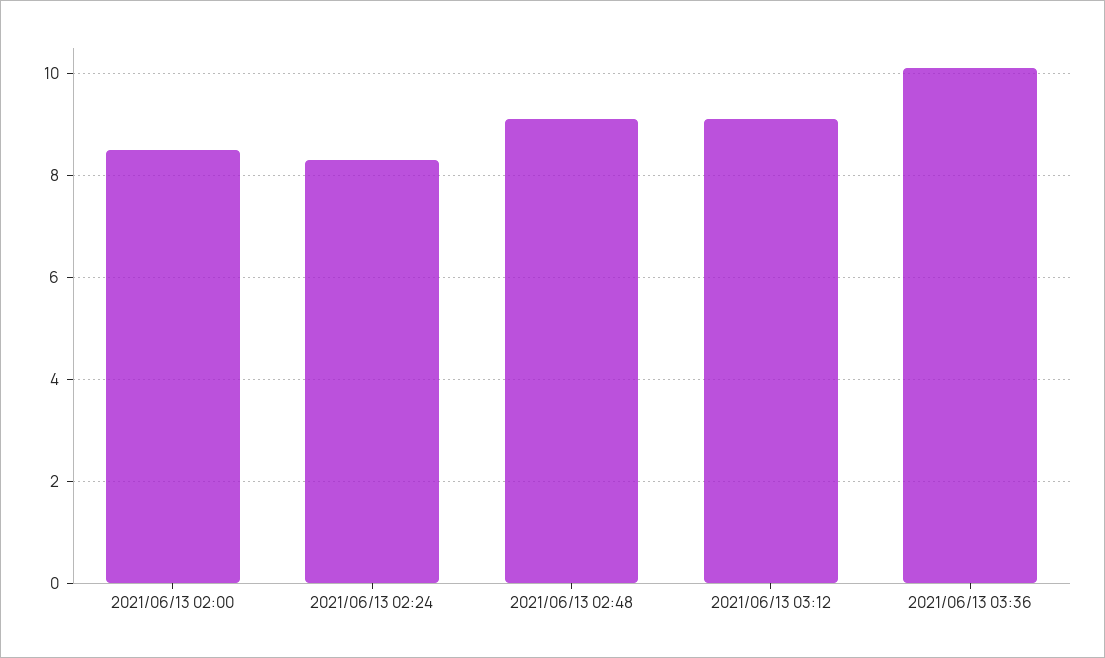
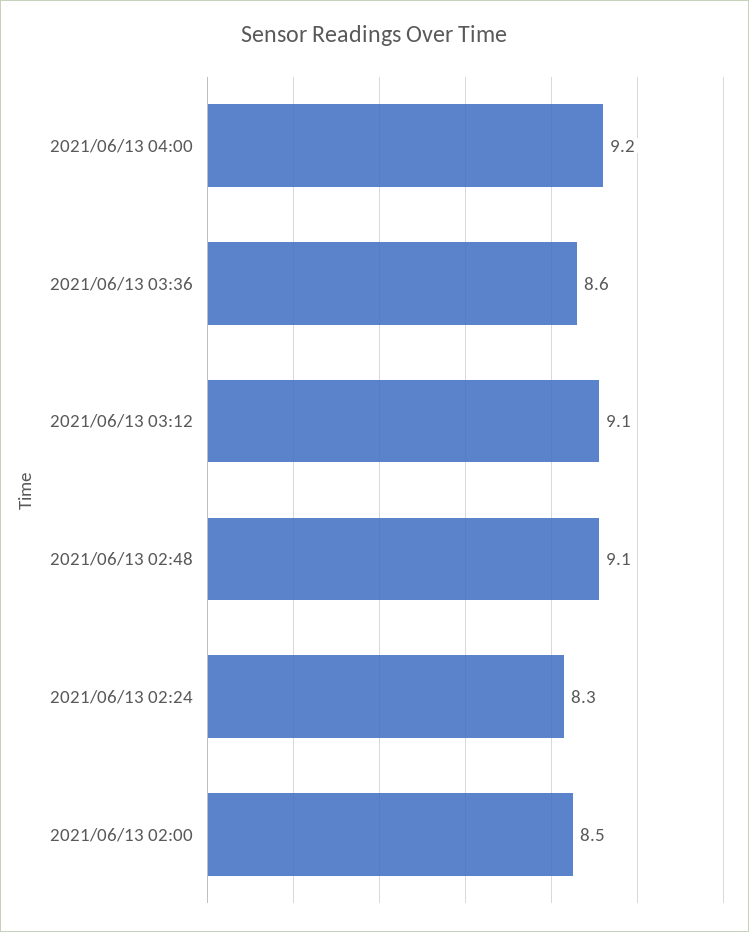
2021/06/13 03:36: 10 -> 8.6
2021/06/13 04:00: none -> 9.2

